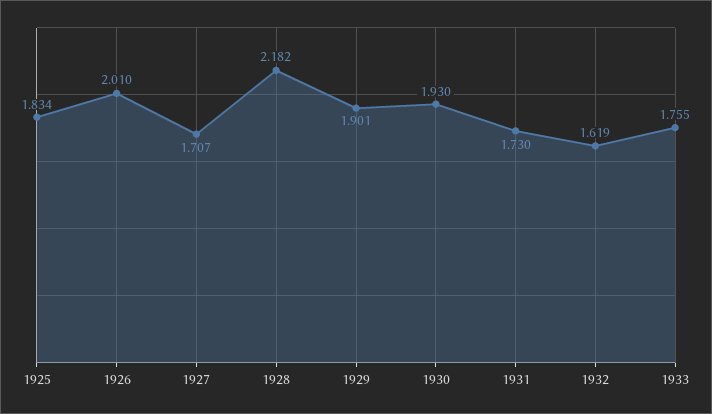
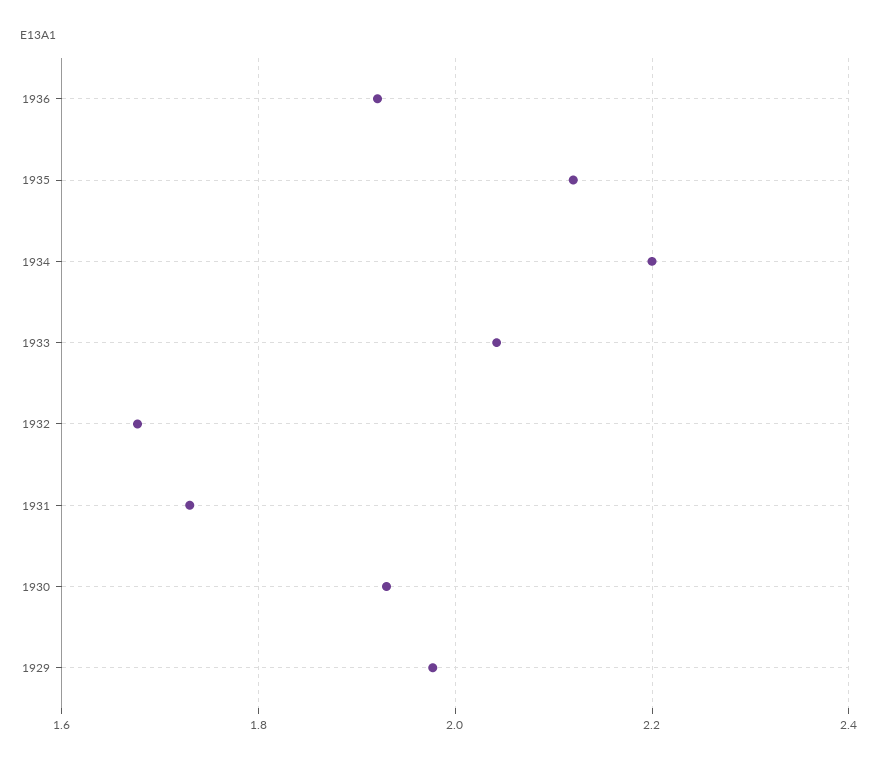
1925: 1.834 -> none
1926: 2.01 -> none
1927: 1.707 -> none
1928: 2.182 -> none
1929: 1.901 -> 1.98
1932: 1.619 -> 1.68
1933: 1.755 -> 2.04
1936: none -> 1.92
1935: none -> 2.12
1934: none -> 2.2

